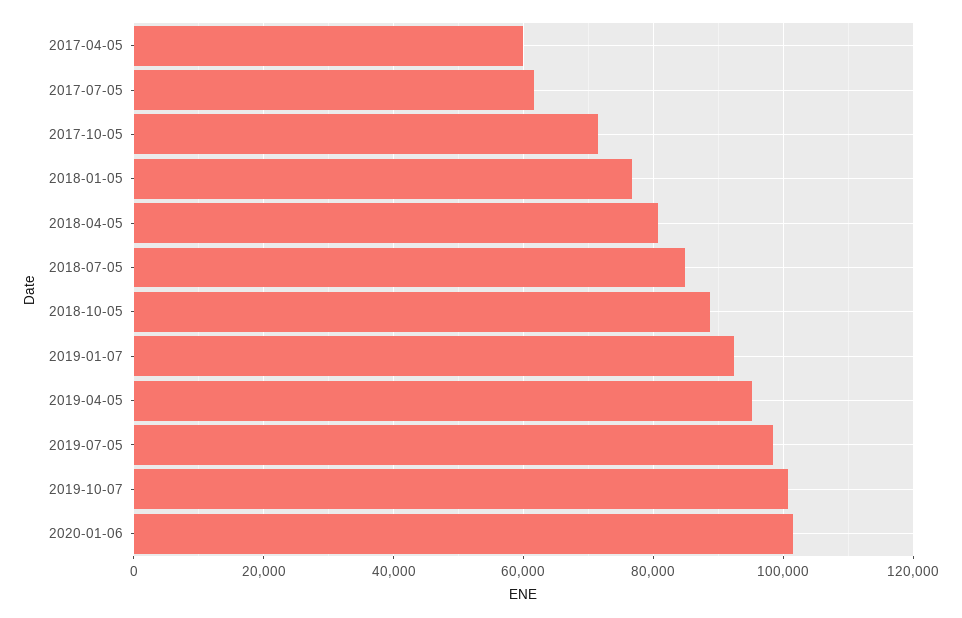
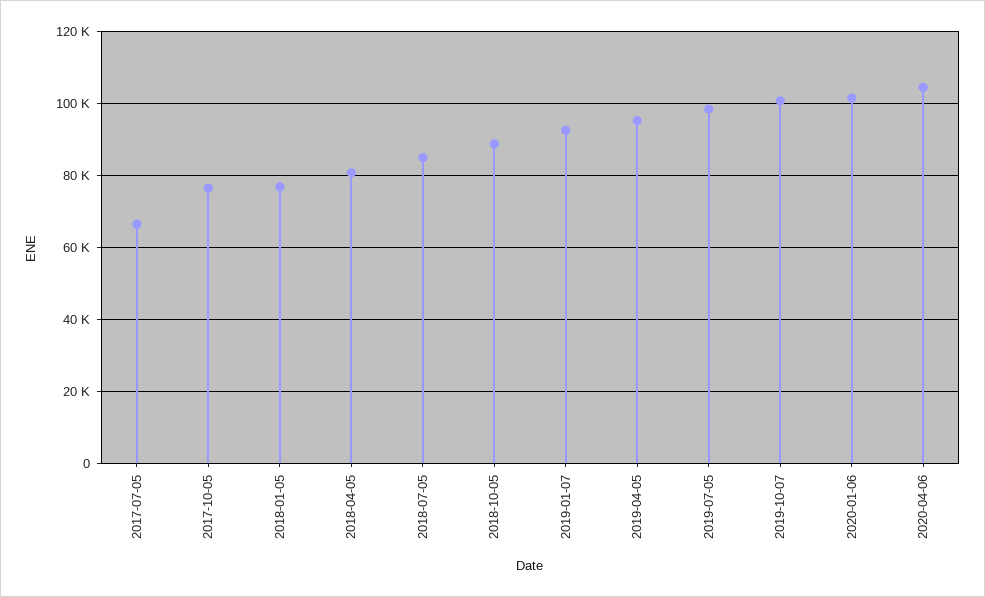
2017-04-05: 60000 -> none
2017-07-05: 62000 -> 66000
2017-10-05: 72000 -> 76000
2020-04-06: none -> 104000

